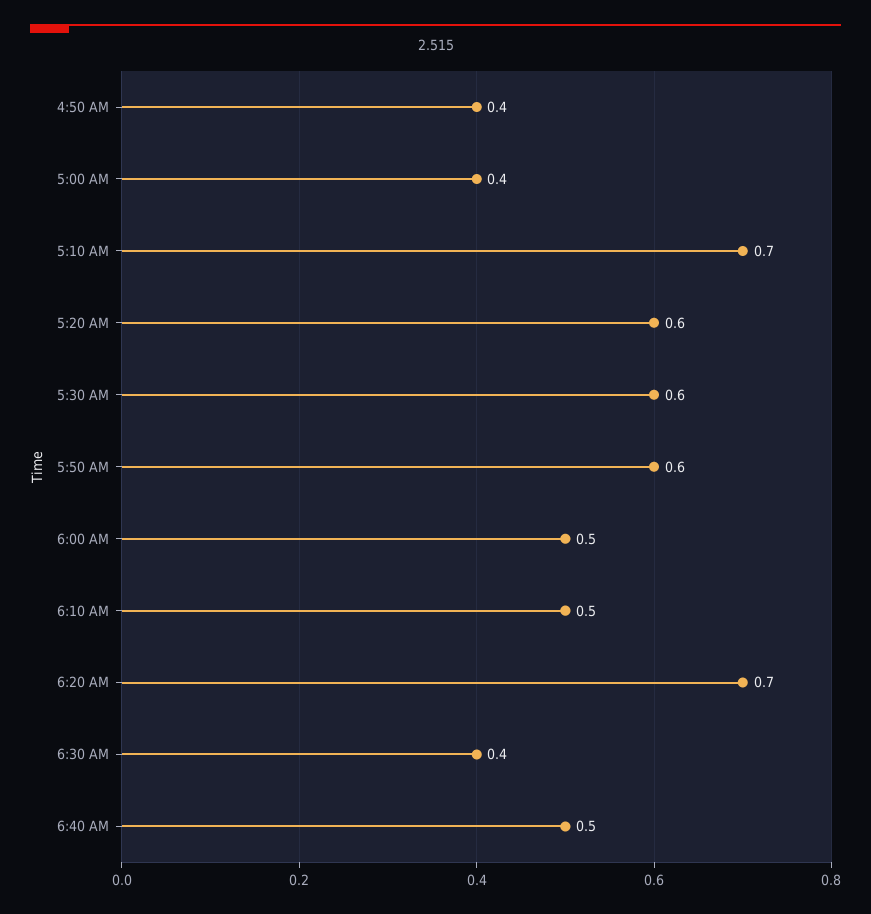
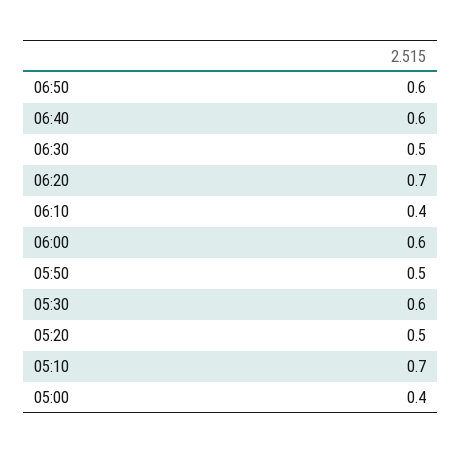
4:50 AM: 0.4 -> none
5:20 AM: 0.6 -> 0.5
5:50 AM: 0.6 -> 0.5
6:00 AM: 0.5 -> 0.6
6:10 AM: 0.5 -> 0.4
6:30 AM: 0.4 -> 0.5
6:40 AM: 0.5 -> 0.6
06:50: none -> 0.6

